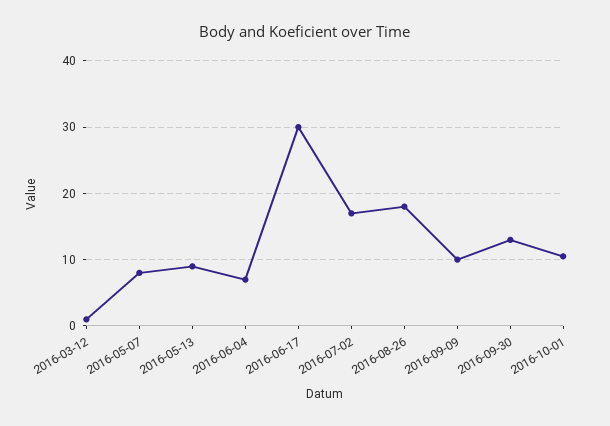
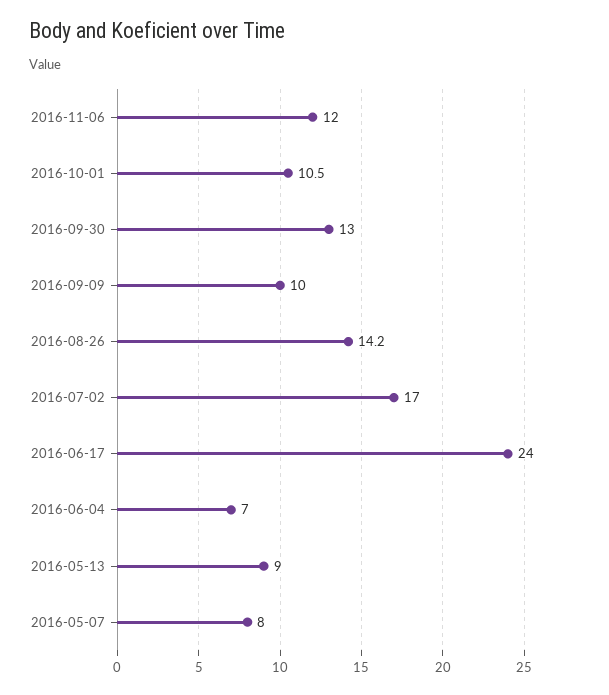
2016-03-12: 1 -> none
2016-06-17: 30 -> 24
2016-08-26: 18 -> 14.2
2016-11-06: none -> 12

